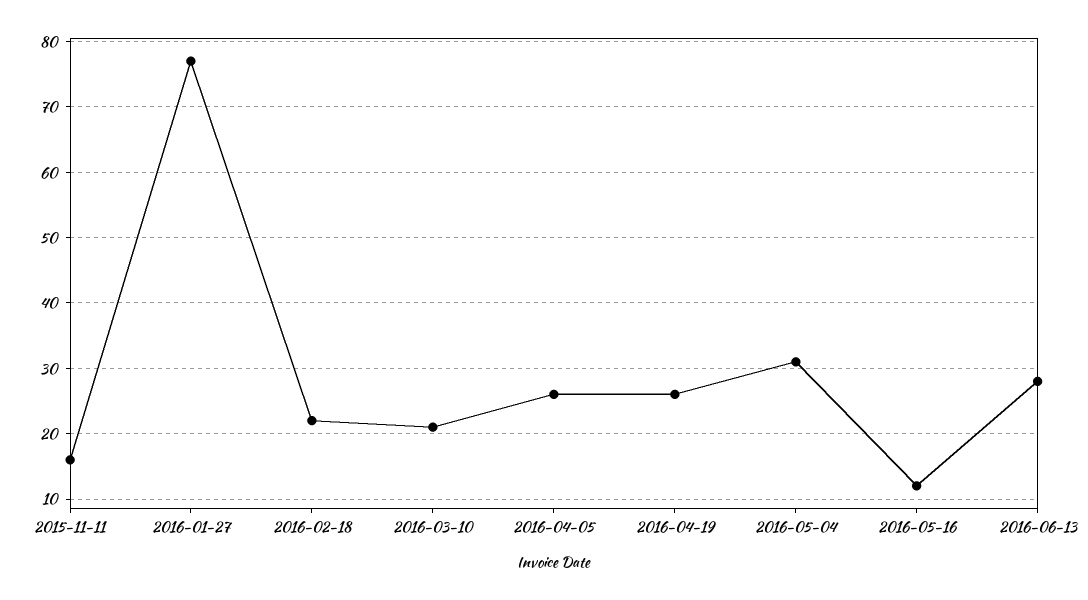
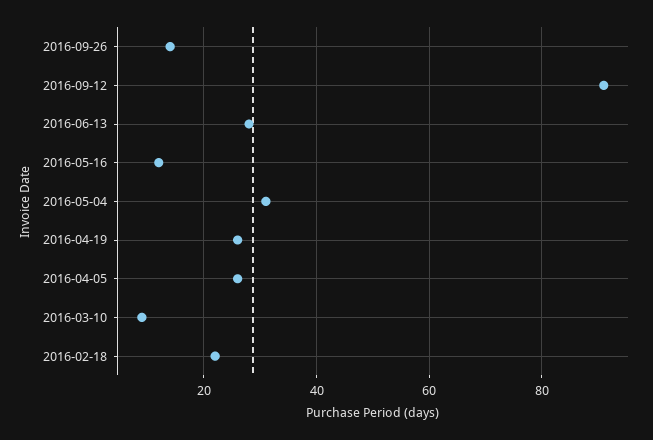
2015-11-11: 16 -> none
2016-01-27: 77 -> none
2016-03-10: 21 -> 10
2016-09-26: none -> 15
2016-09-12: none -> 90

